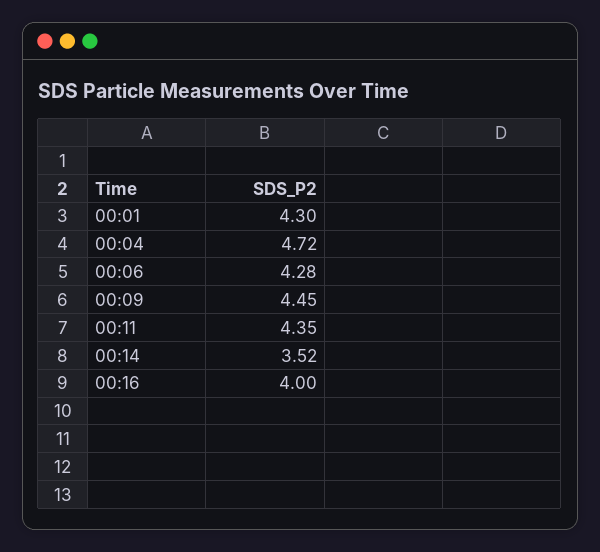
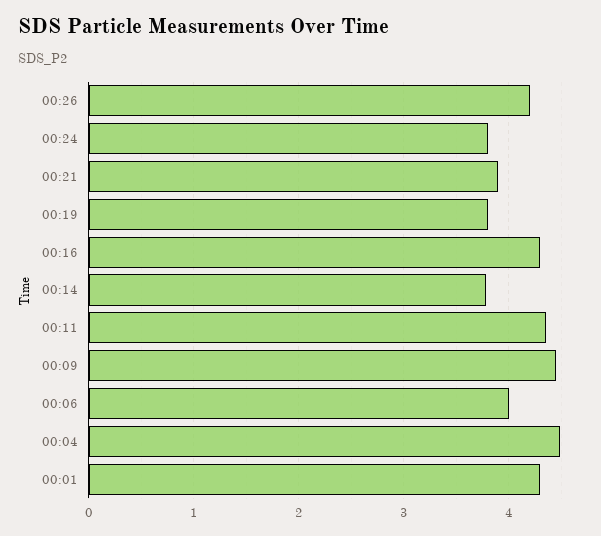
00:04: 4.72 -> 4.5
00:06: 4.28 -> 4
00:14: 3.52 -> 3.8
00:16: 4 -> 4.3
00:26: none -> 4.2
00:24: none -> 3.8
00:21: none -> 3.9
00:19: none -> 3.8

